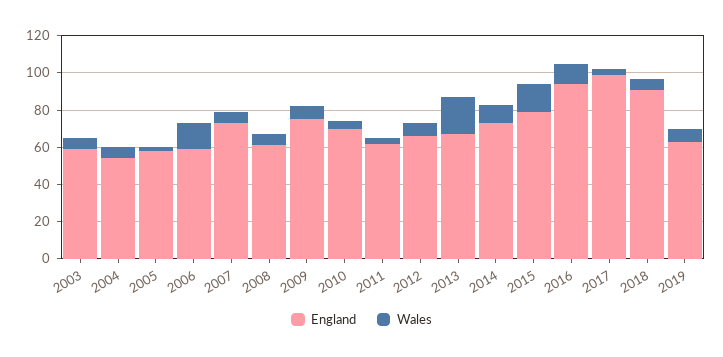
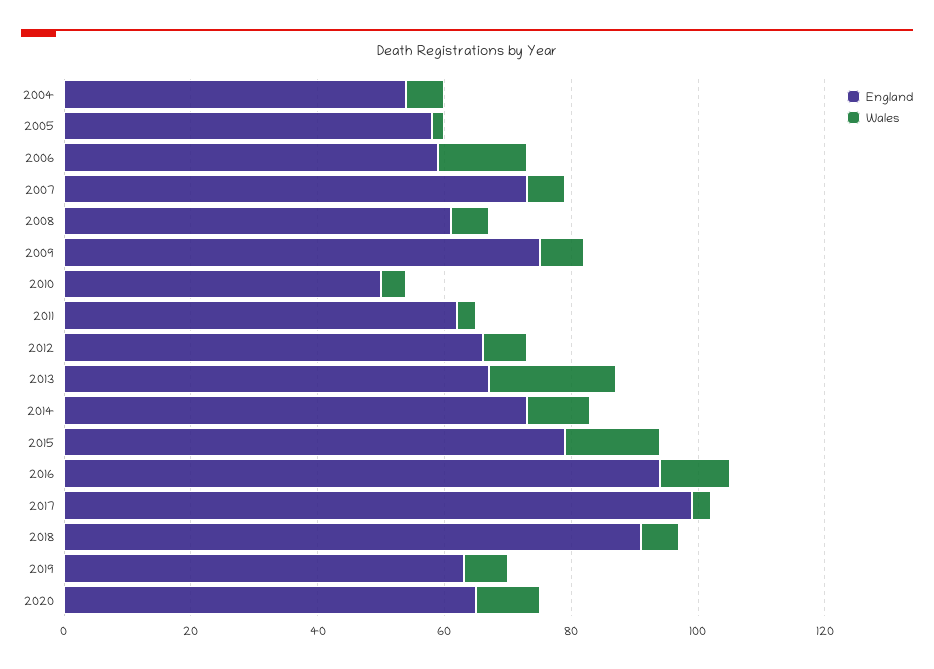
England, 2003: 60 -> none
Wales, 2003: 5 -> none
England, 2010: 70 -> 50
England, 2020: none -> 65
Wales, 2020: none -> 10

